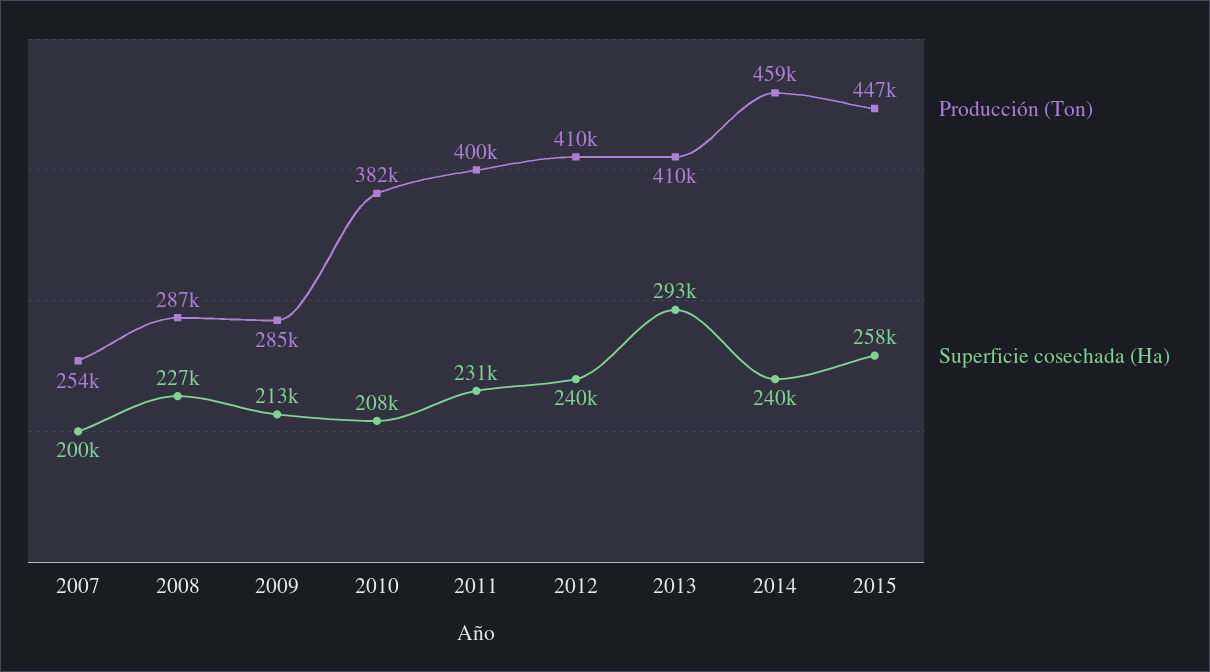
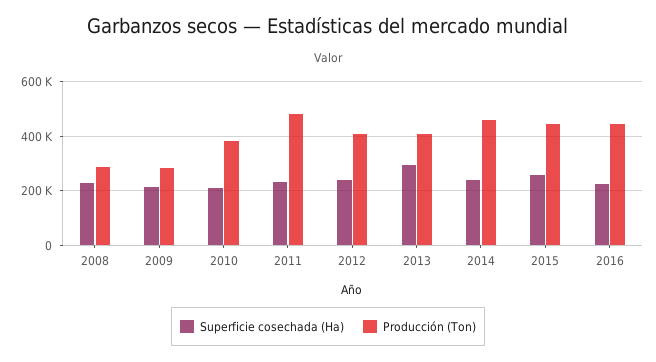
Producción (Ton), 2007: 254000 -> none
Superficie cosechada (Ha), 2007: 200000 -> none
Producción (Ton), 2011: 400000 -> 475000
Superficie cosechada (Ha), 2016: none -> 225000
Producción (Ton), 2016: none -> 450000

